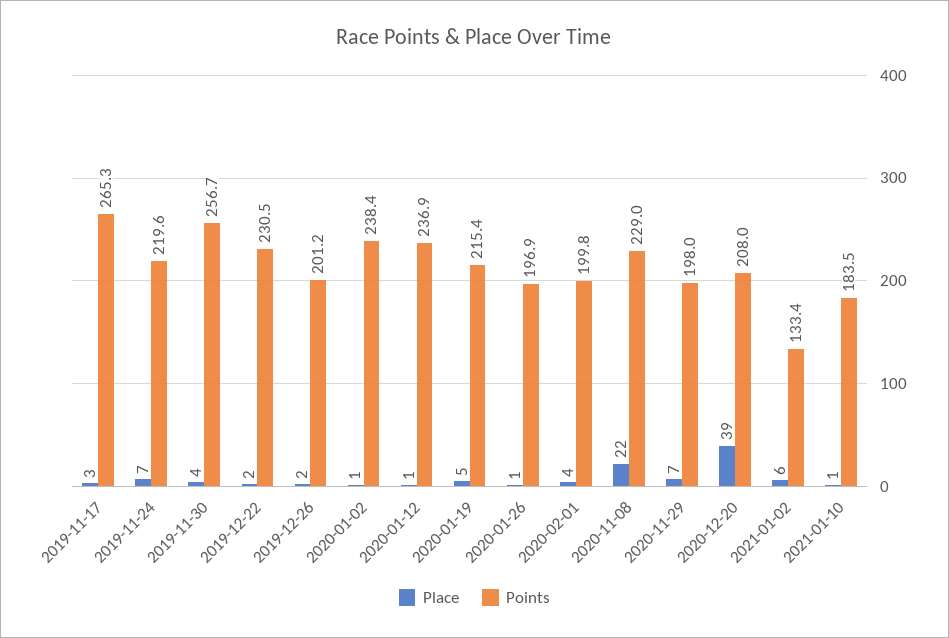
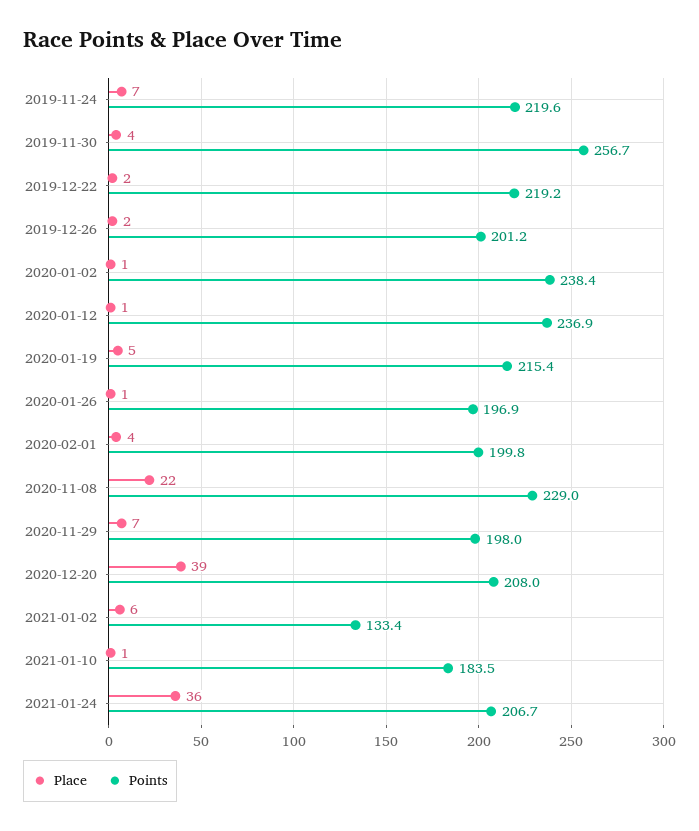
Place, 2019-11-17: 3 -> none
Points, 2019-11-17: 265.3 -> none
Points, 2019-12-22: 230.5 -> 219.2
Place, 2021-01-24: none -> 36
Points, 2021-01-24: none -> 206.7

